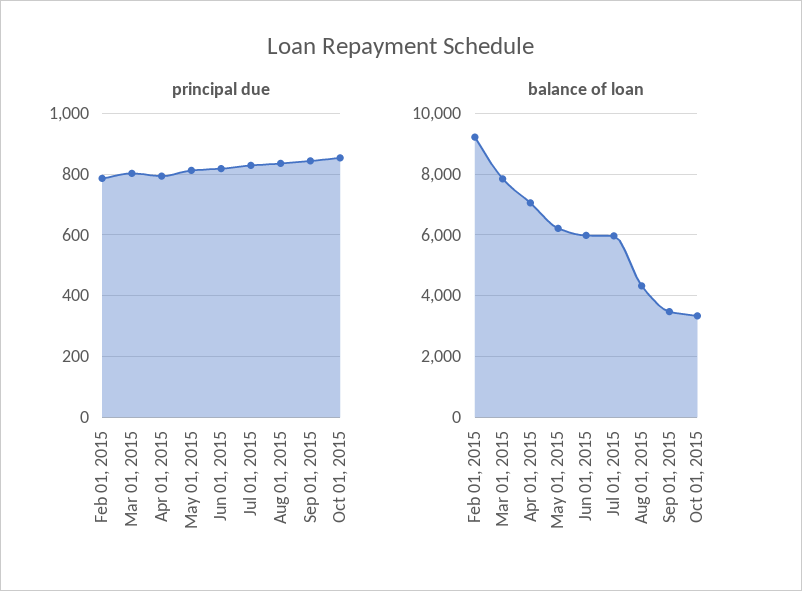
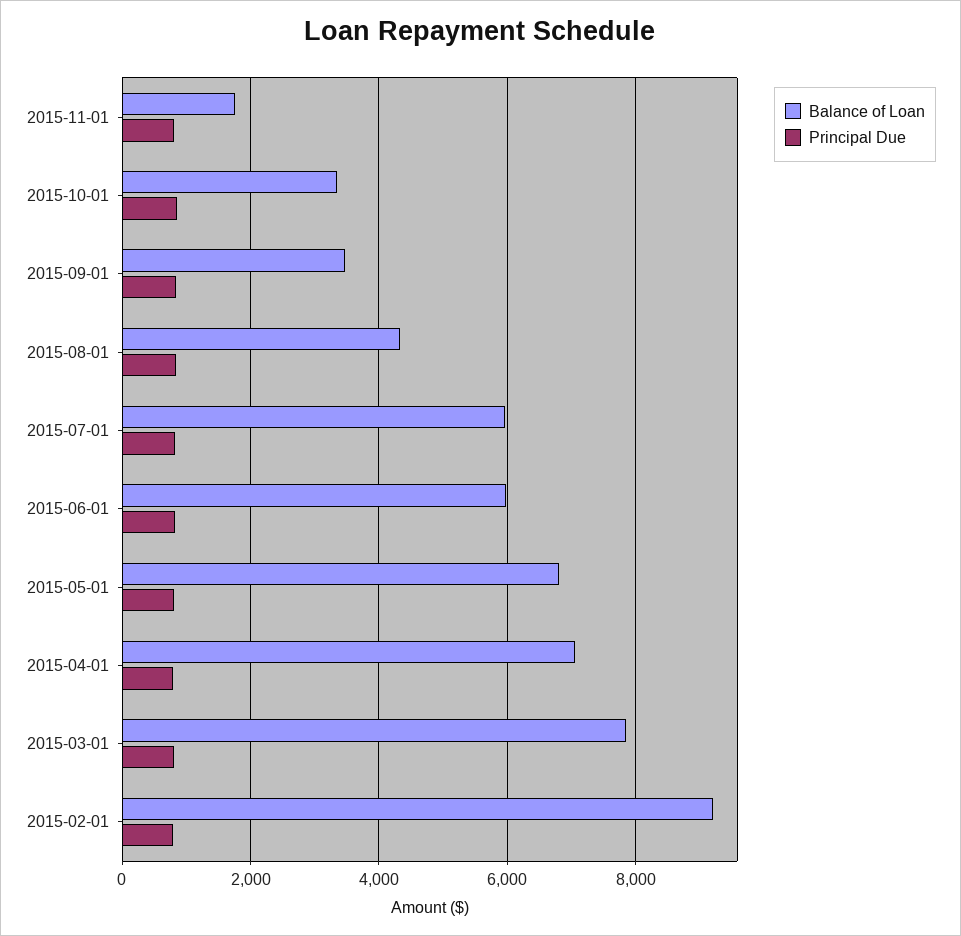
balance of loan, May 01, 2015: 6200 -> 6800
balance of loan, 2015-11-01: none -> 1800
principal due, 2015-11-01: none -> 800

